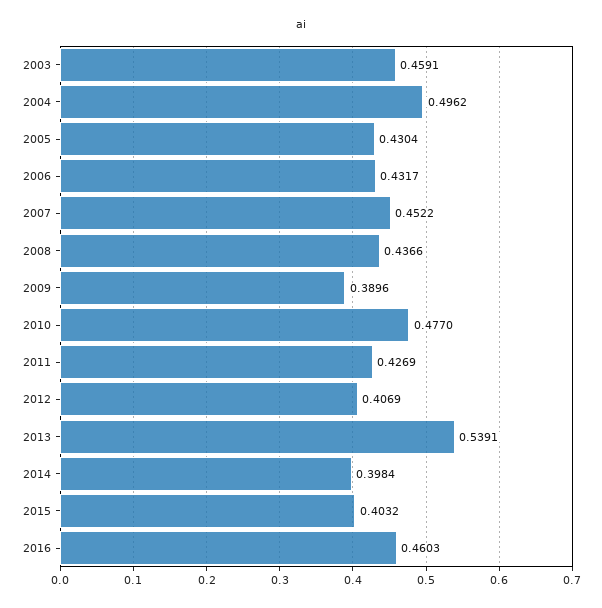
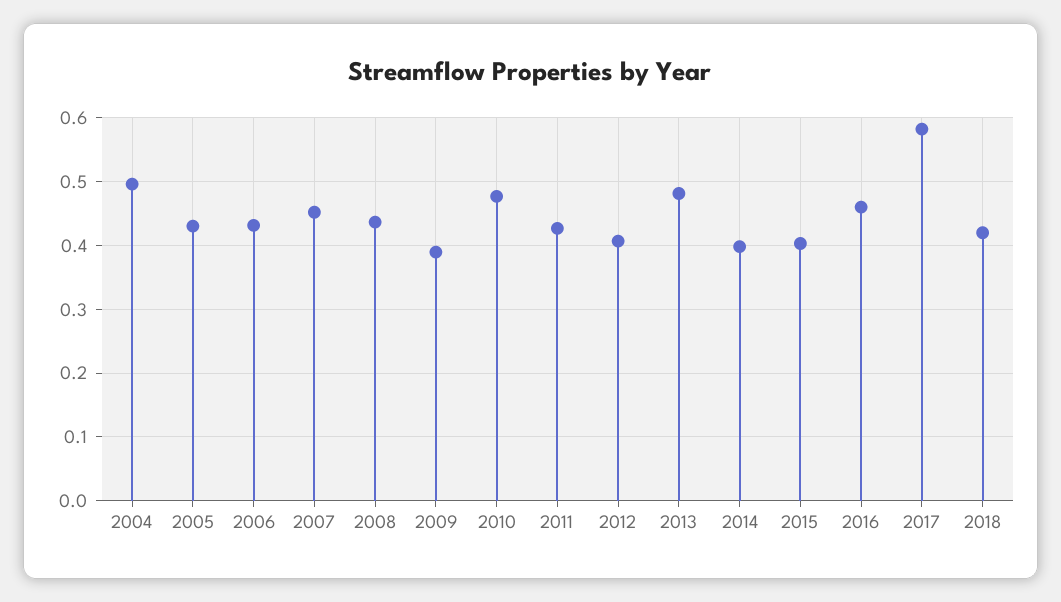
2003: 0.4591 -> none
2013: 0.5391 -> 0.48
2017: none -> 0.58
2018: none -> 0.42

